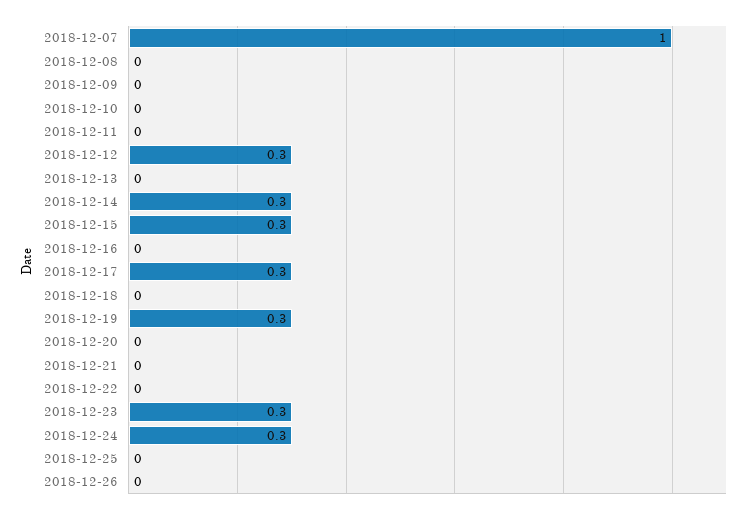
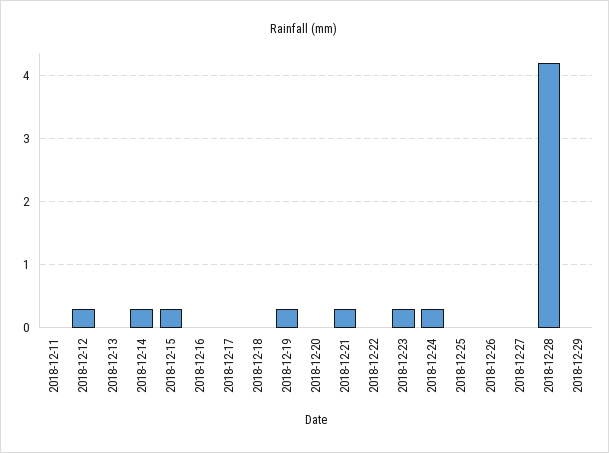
2018-12-07: 1 -> none
2018-12-08: 0 -> none
2018-12-09: 0 -> none
2018-12-10: 0 -> none
2018-12-17: 0.3 -> 0
2018-12-21: 0 -> 0.3
2018-12-27: none -> 0
2018-12-28: none -> 4.2
2018-12-29: none -> 0

